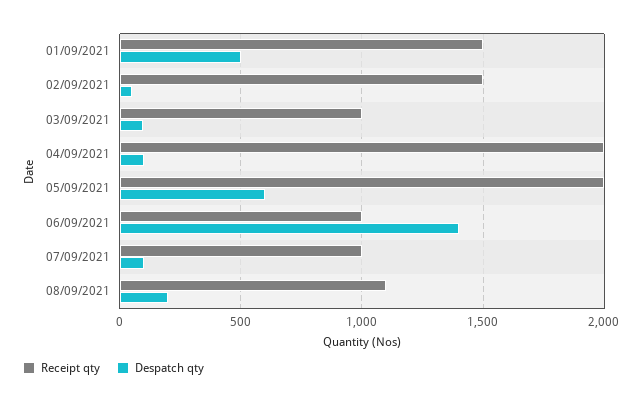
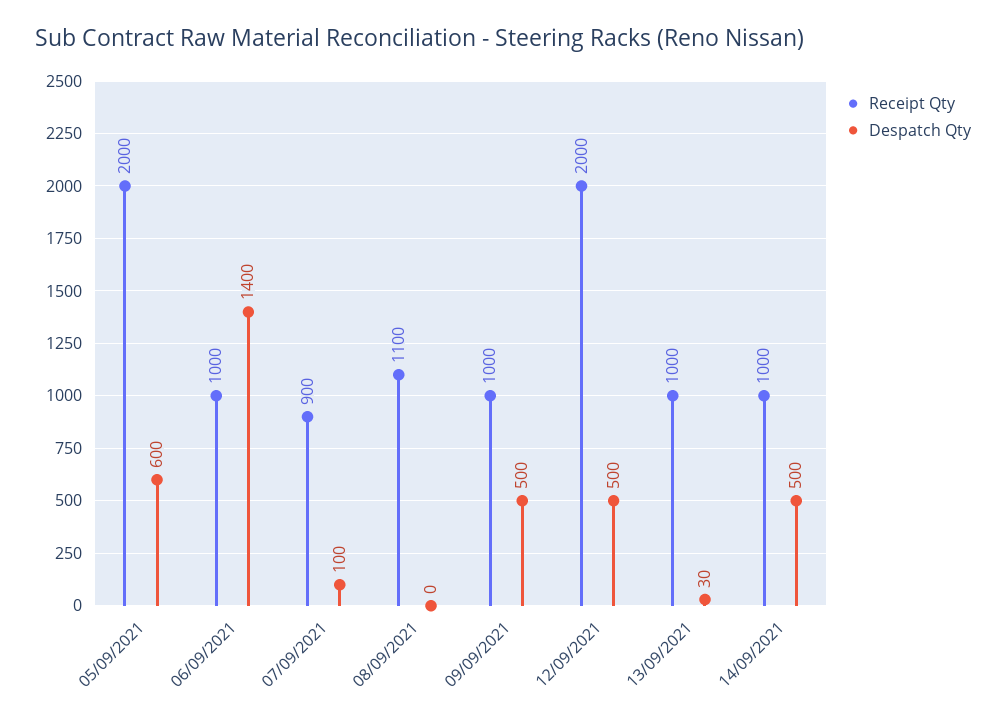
Receipt qty, 01/09/2021: 1500 -> none
Despatch qty, 01/09/2021: 500 -> none
Receipt qty, 02/09/2021: 1500 -> none
Despatch qty, 02/09/2021: 50 -> none
Receipt qty, 03/09/2021: 1000 -> none
Despatch qty, 03/09/2021: 100 -> none
Receipt qty, 04/09/2021: 2000 -> none
Despatch qty, 04/09/2021: 100 -> none
Receipt qty, 07/09/2021: 1000 -> 900
Despatch qty, 08/09/2021: 200 -> 0
Receipt qty, 09/09/2021: none -> 1000
Despatch qty, 09/09/2021: none -> 500
Receipt qty, 12/09/2021: none -> 2000
Despatch qty, 12/09/2021: none -> 500
Receipt qty, 13/09/2021: none -> 1000
Despatch qty, 13/09/2021: none -> 30
Receipt qty, 14/09/2021: none -> 1000
Despatch qty, 14/09/2021: none -> 500

